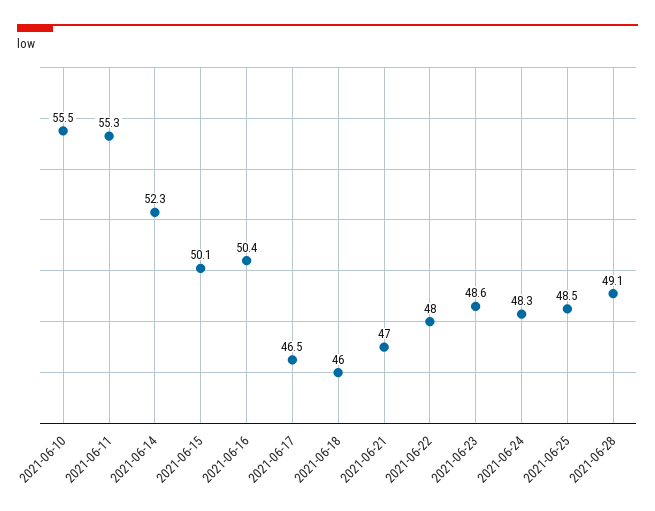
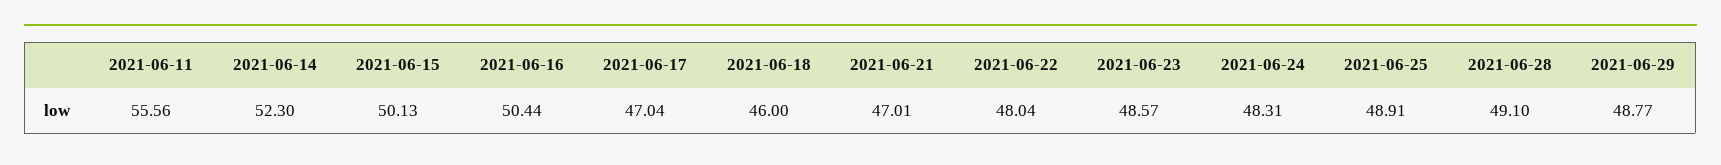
2021-06-10: 55.5 -> none
2021-06-11: 55.3 -> 55.56
2021-06-17: 46.5 -> 47.04
2021-06-25: 48.5 -> 48.91
2021-06-29: none -> 48.77

